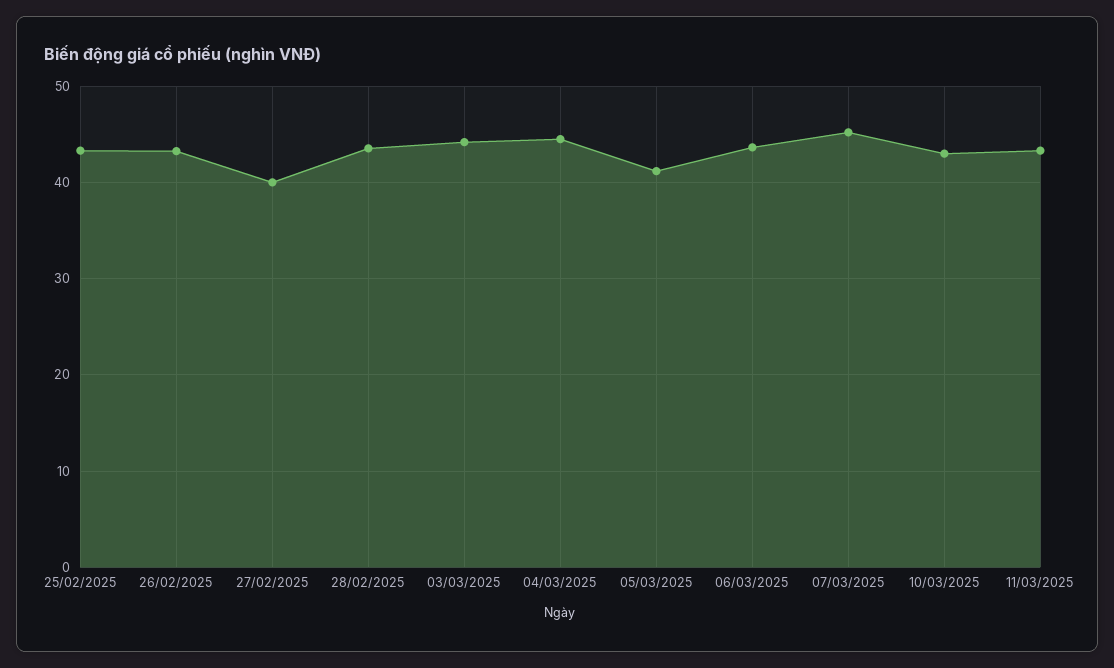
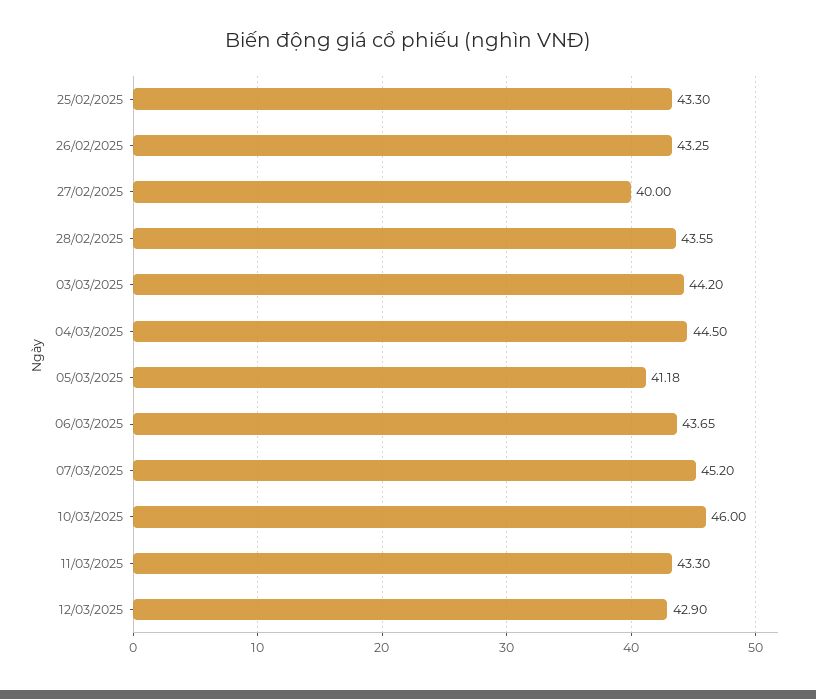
10/03/2025: 43 -> 46
12/03/2025: none -> 42.9

